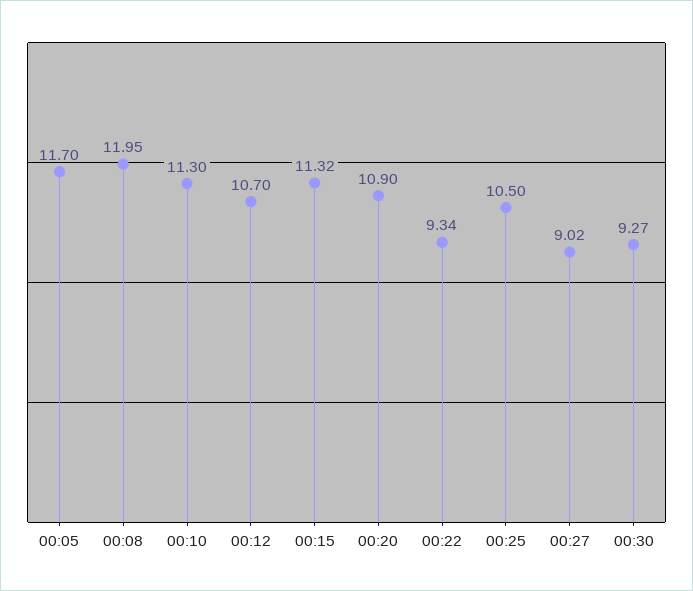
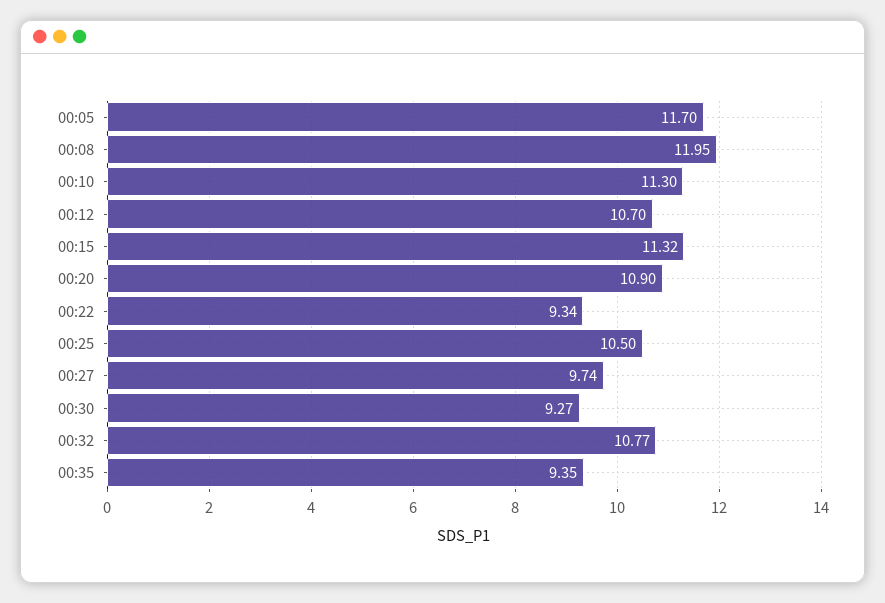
00:27: 9.02 -> 9.74
00:32: none -> 10.77
00:35: none -> 9.35

